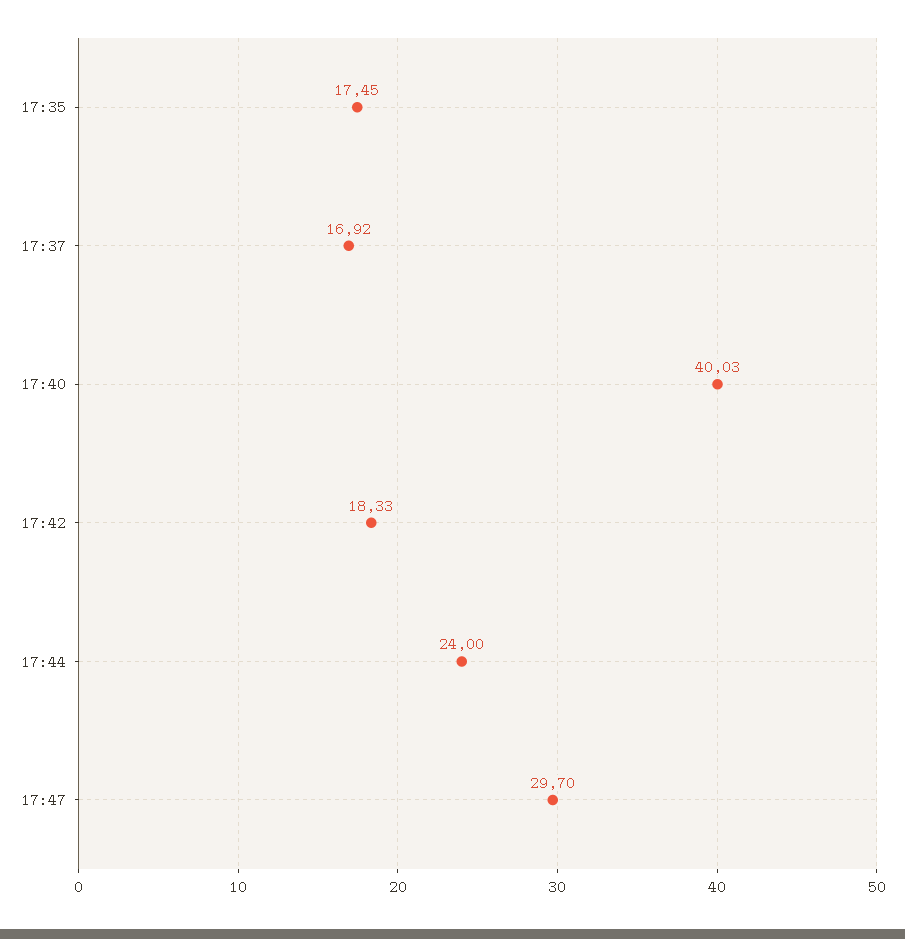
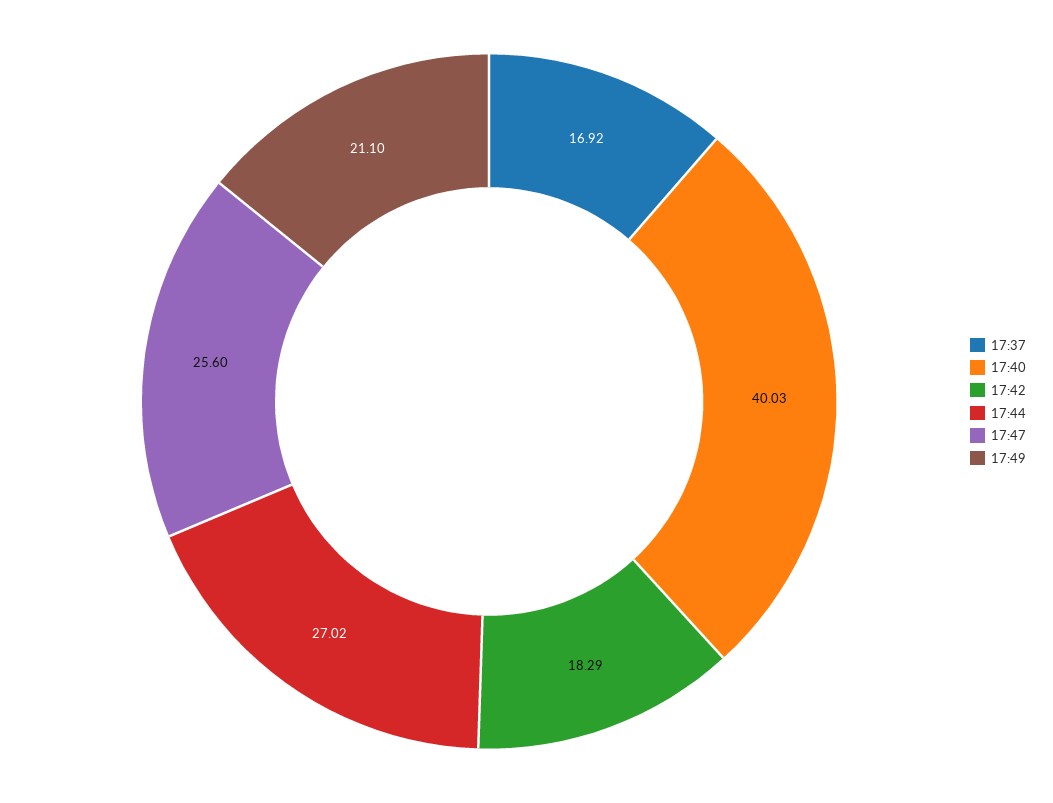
17:35: 17.45 -> none
17:42: 18.33 -> 18.29
17:44: 24 -> 27.02
17:47: 29.7 -> 25.6
17:49: none -> 21.1

